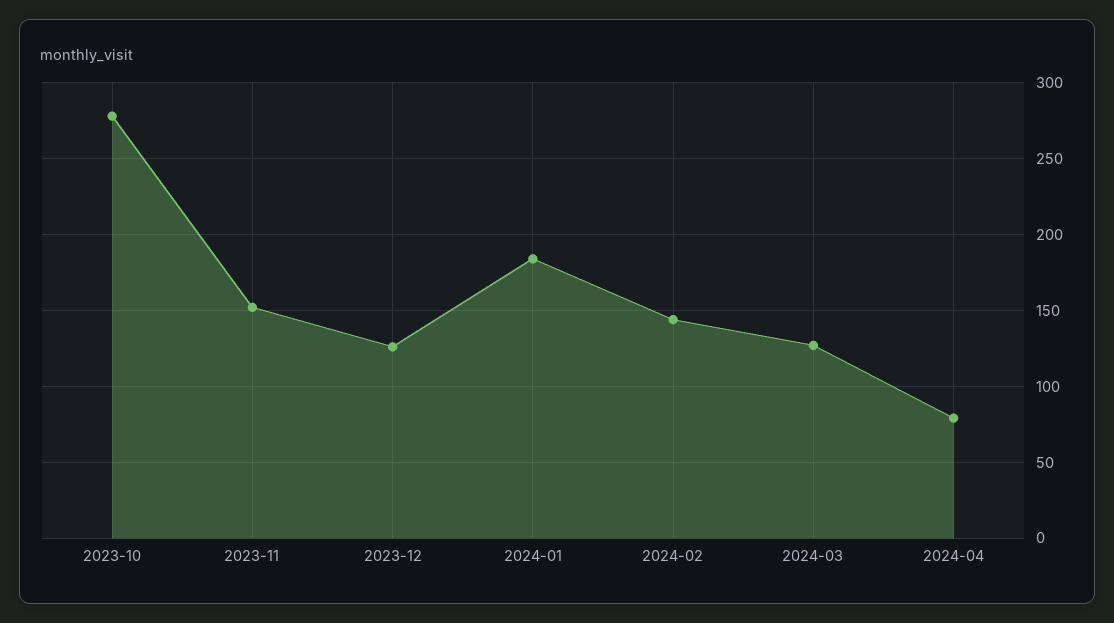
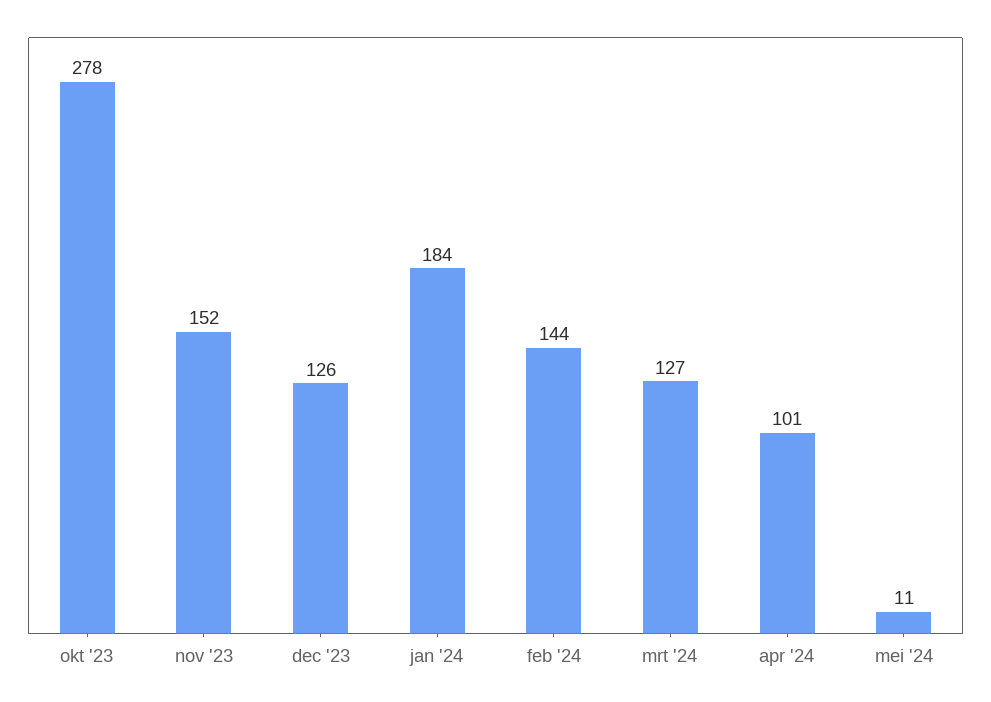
2024-04: 80 -> 101
mei '24: none -> 11

